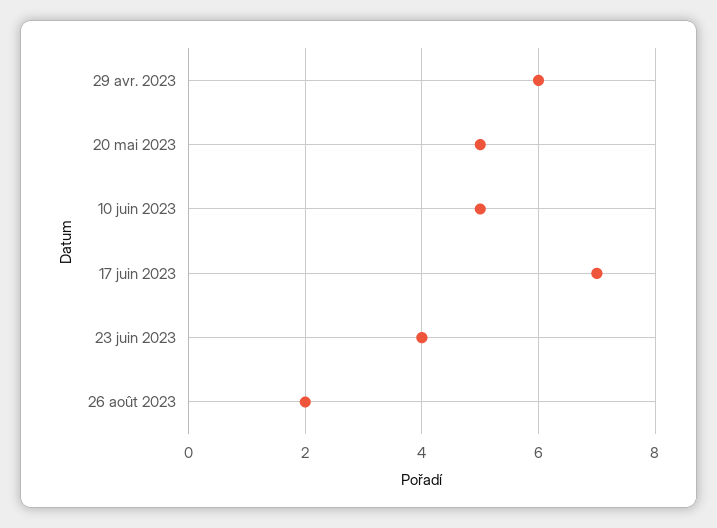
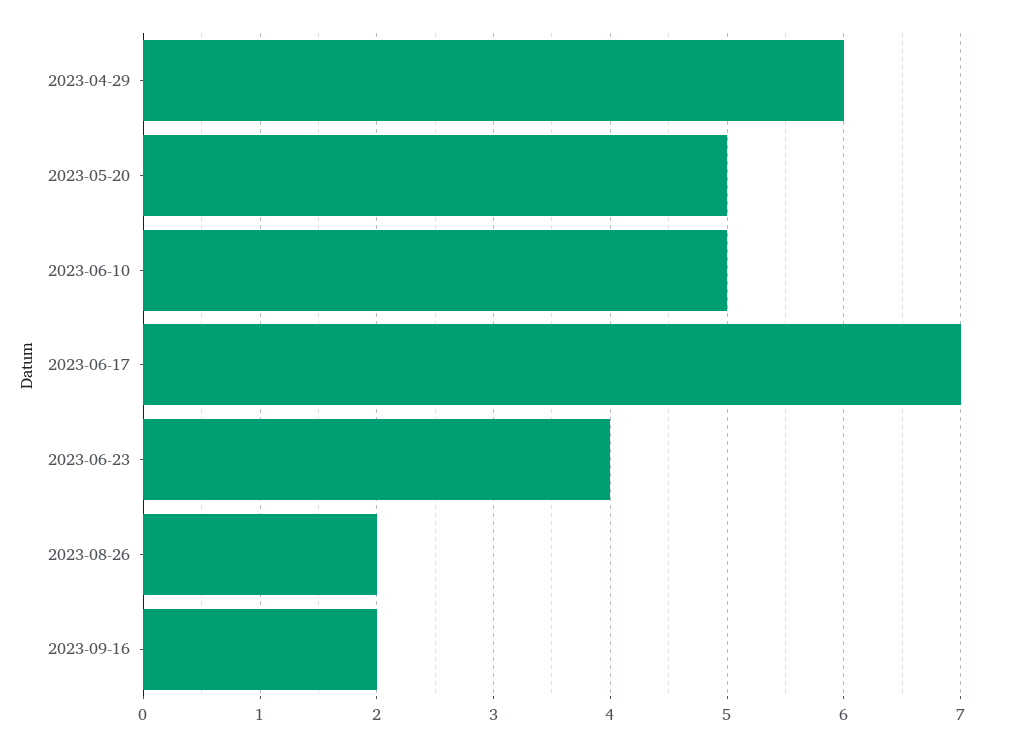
2023-09-16: none -> 2

